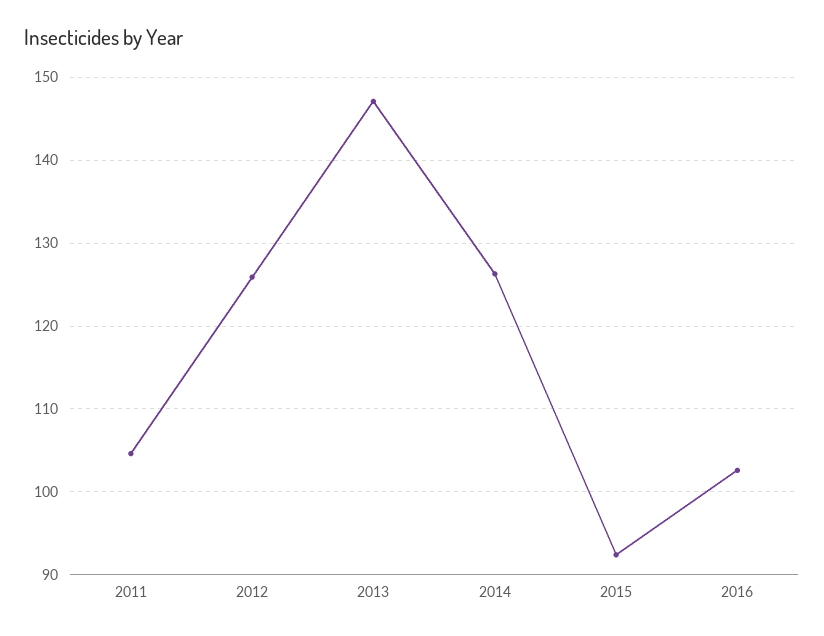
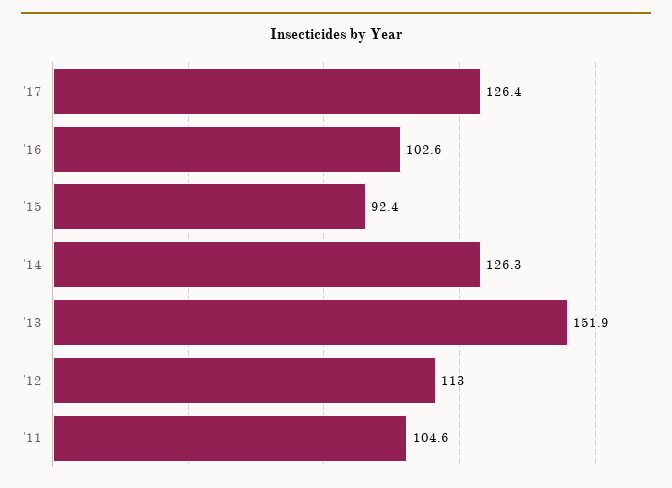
2012: 126 -> 113
2013: 147 -> 151.9
'17: none -> 126.4

